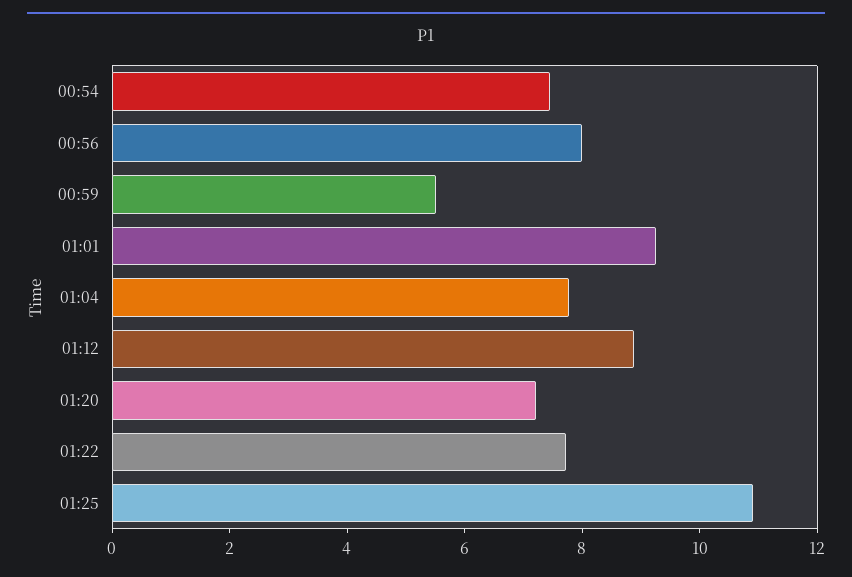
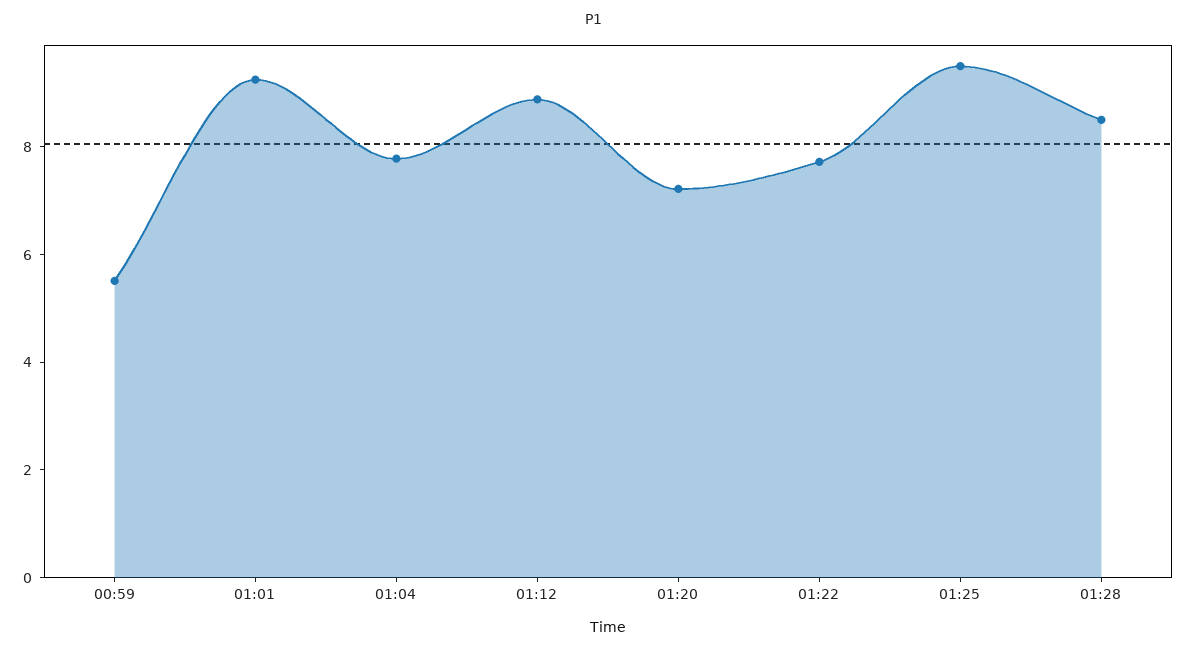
00:54: 7.5 -> none
00:56: 8 -> none
01:25: 11 -> 9.5
01:28: none -> 8.5

